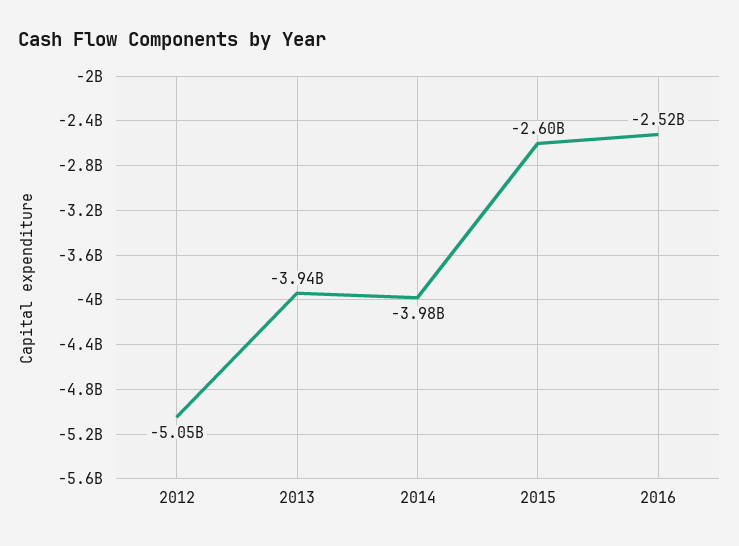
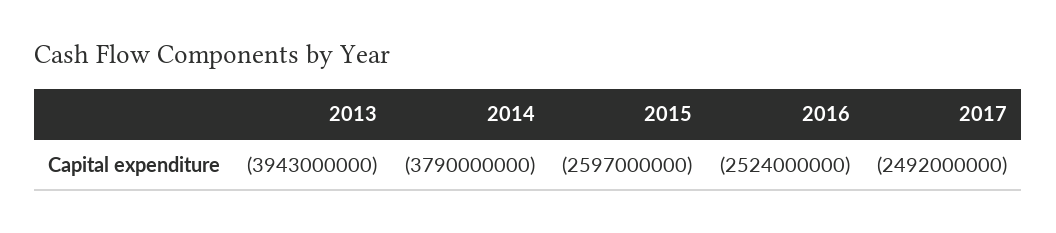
2012: -5050000000 -> none
2014: -3980000000 -> -3790000000
2017: none -> -2492000000

